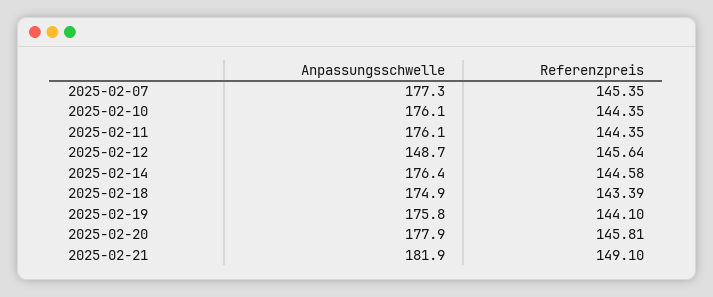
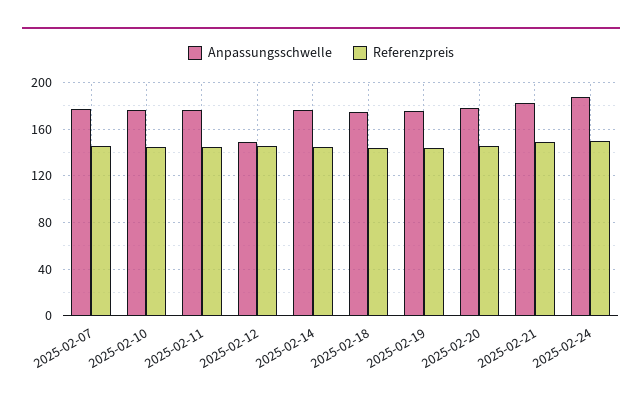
Anpassungsschwelle, 2025-02-24: none -> 190
Referenzpreis, 2025-02-24: none -> 150

